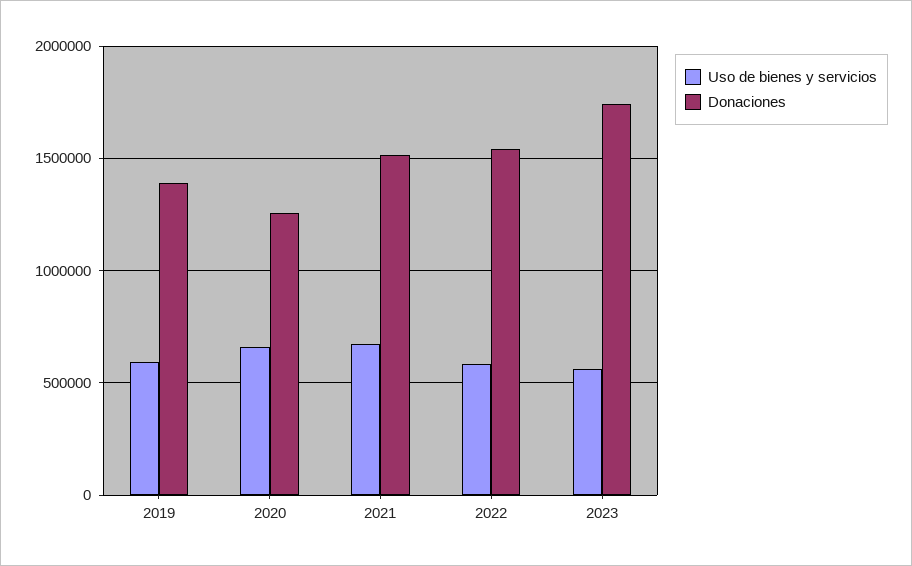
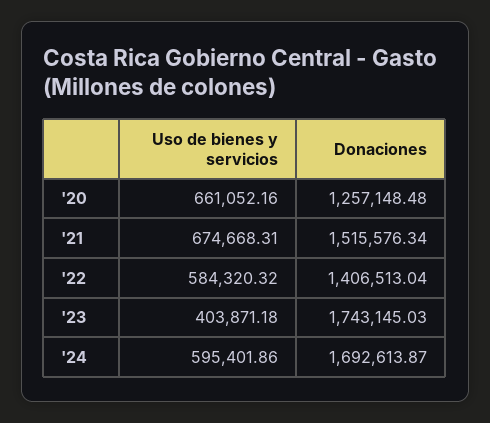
Uso de bienes y servicios, 2019: 600000 -> none
Donaciones, 2019: 1400000 -> none
Donaciones, 2022: 1550000 -> 1406513.04
Uso de bienes y servicios, 2023: 550000 -> 403871.18
Uso de bienes y servicios, '24: none -> 595401.86
Donaciones, '24: none -> 1692613.87

